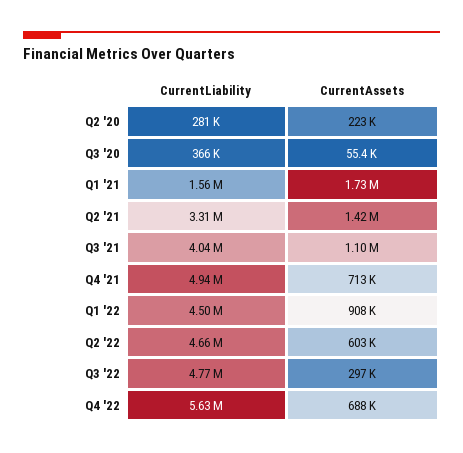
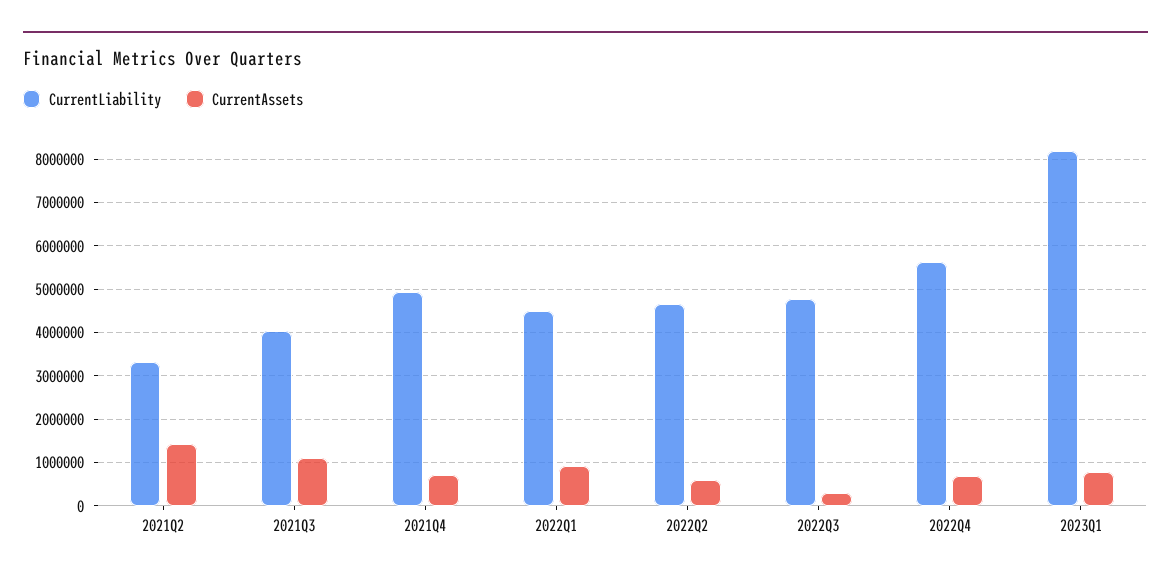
CurrentLiability, Q2 '20: 281000 -> none
CurrentAssets, Q2 '20: 223000 -> none
CurrentLiability, Q3 '20: 366000 -> none
CurrentAssets, Q3 '20: 55400 -> none
CurrentLiability, Q1 '21: 1560000 -> none
CurrentAssets, Q1 '21: 1730000 -> none
CurrentLiability, 2023Q1: none -> 8200000
CurrentAssets, 2023Q1: none -> 800000

